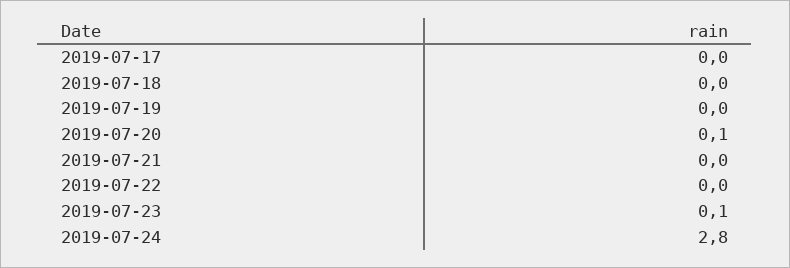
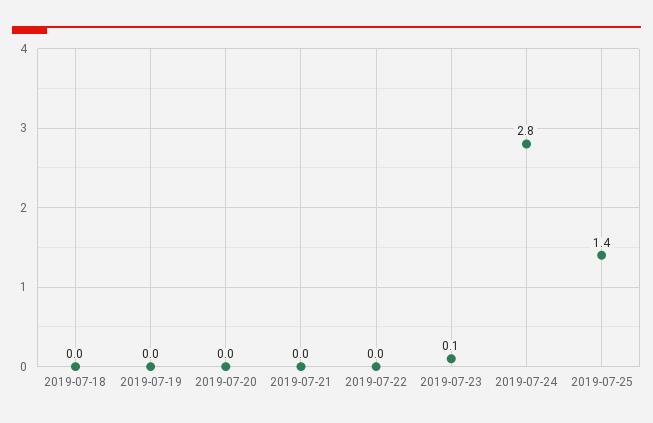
2019-07-17: 0 -> none
2019-07-20: 0.1 -> 0
2019-07-25: none -> 1.4

